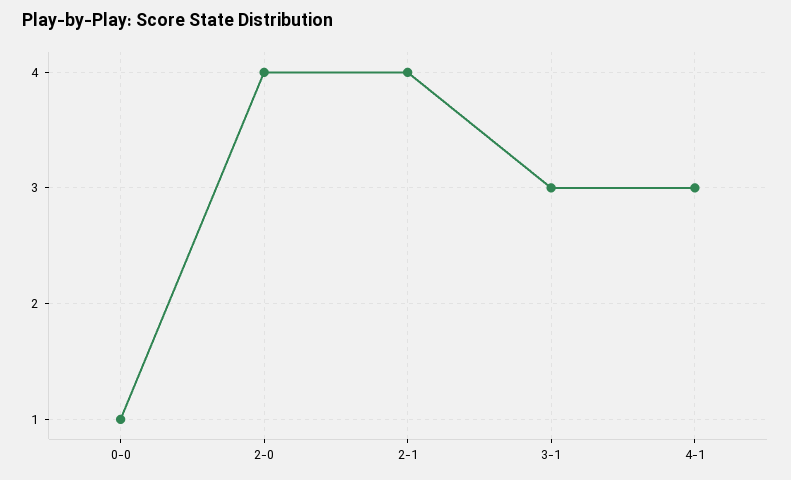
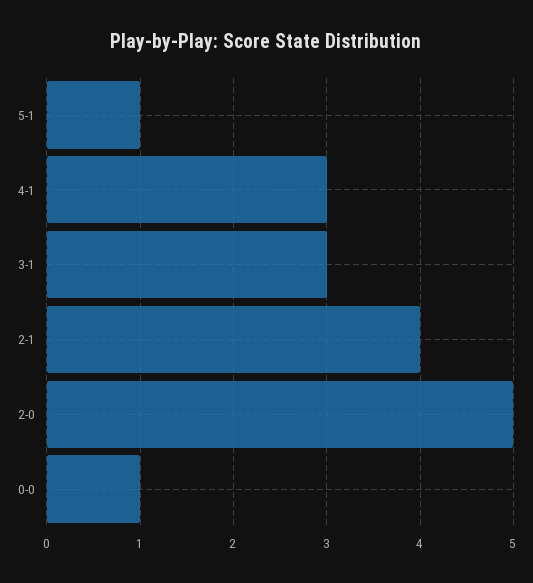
2-0: 4 -> 5
5-1: none -> 1

